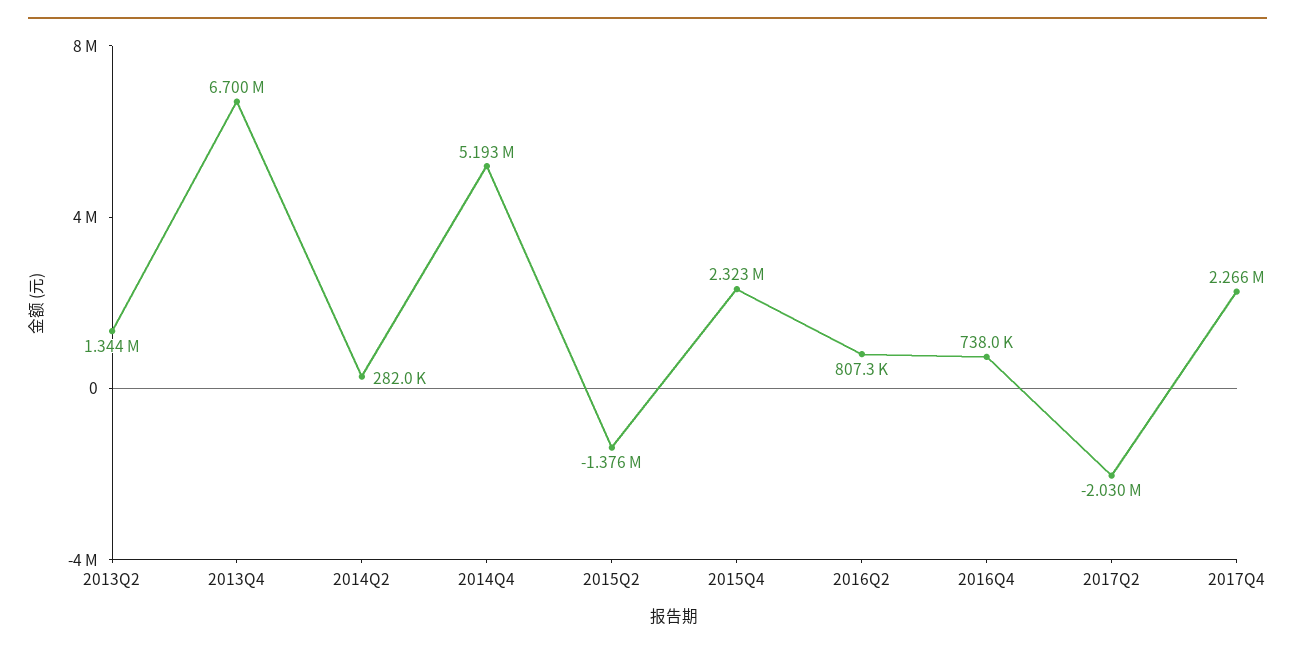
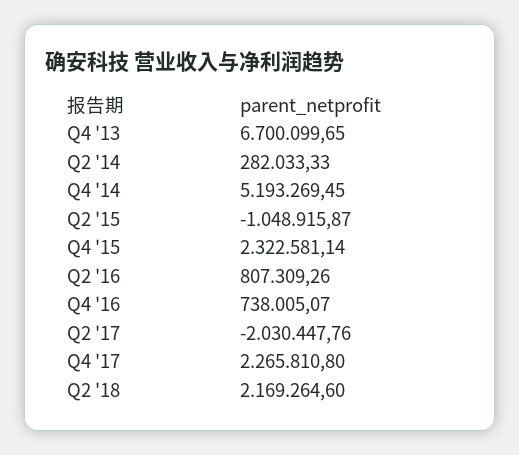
2013Q2: 1344000 -> none
2015Q2: -1376000 -> -1048915.87
Q2 '18: none -> 2169264.6

